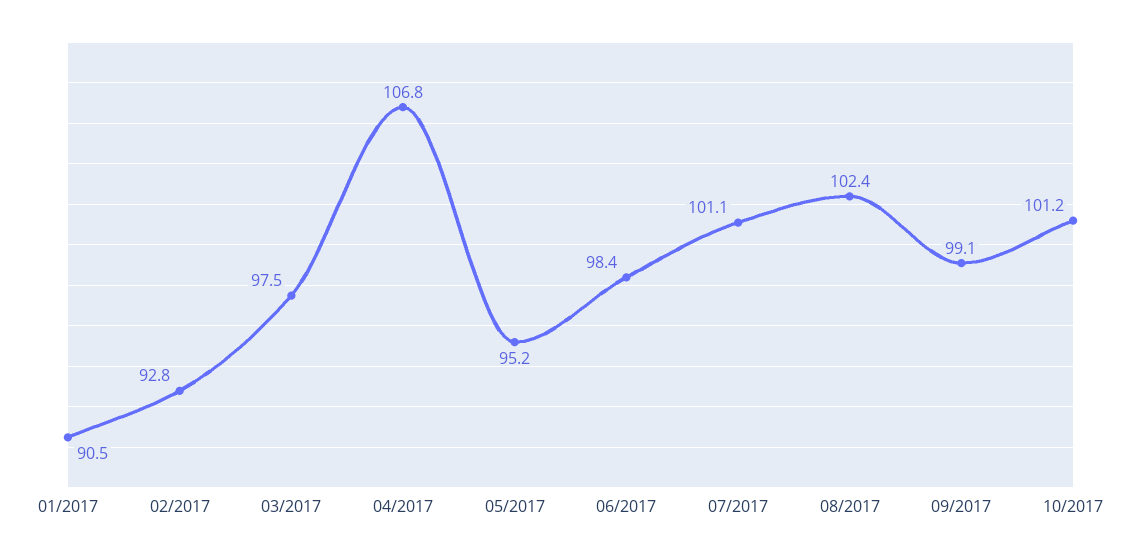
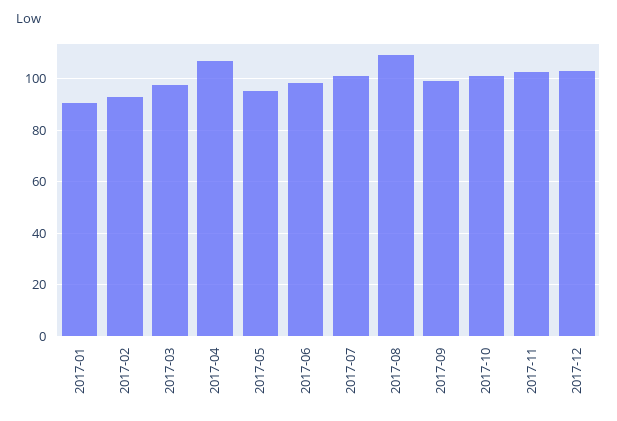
08/2017: 102.4 -> 110
2017-11: none -> 102.5
2017-12: none -> 102.5

